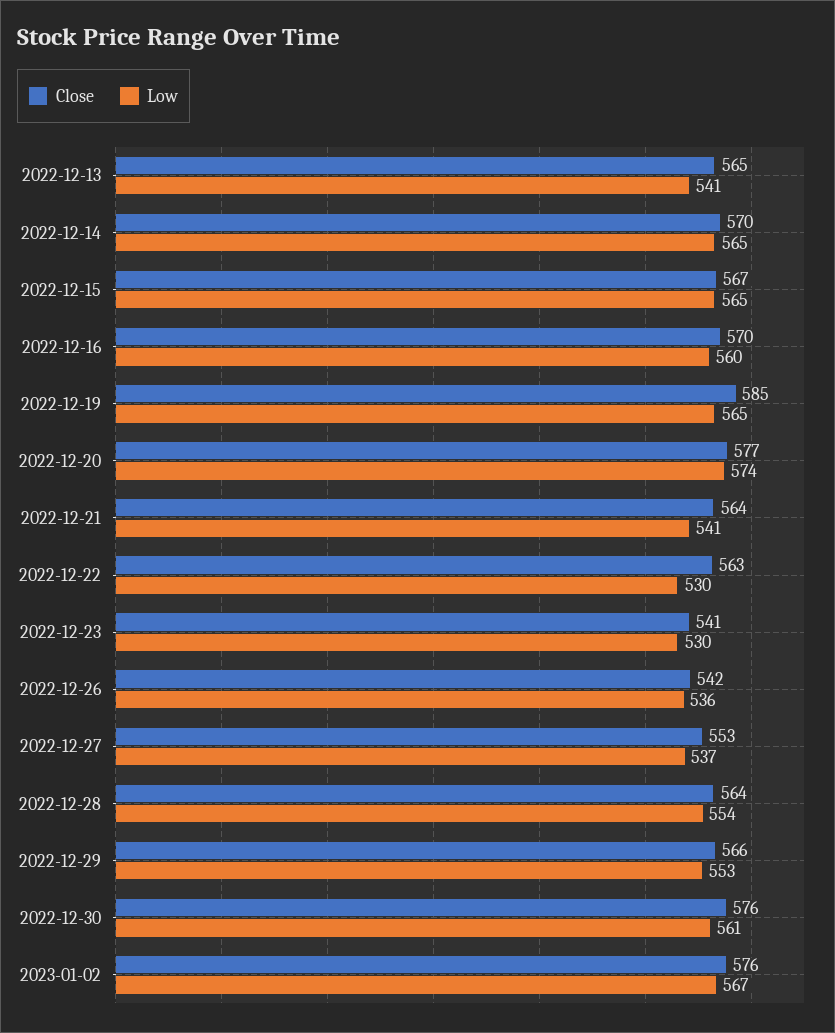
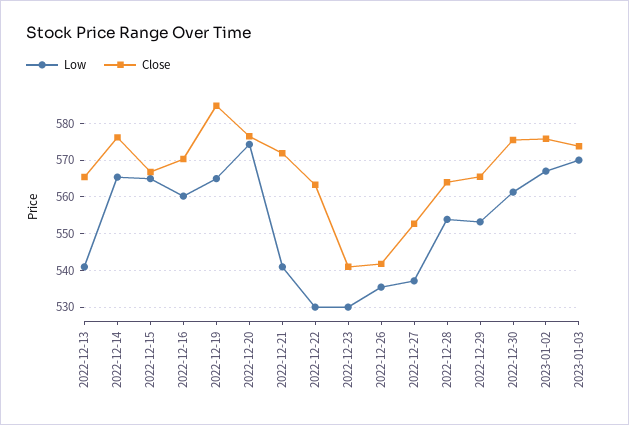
Close, 2022-12-14: 570 -> 576
Close, 2022-12-21: 564 -> 572
Low, 2023-01-03: none -> 570
Close, 2023-01-03: none -> 574

